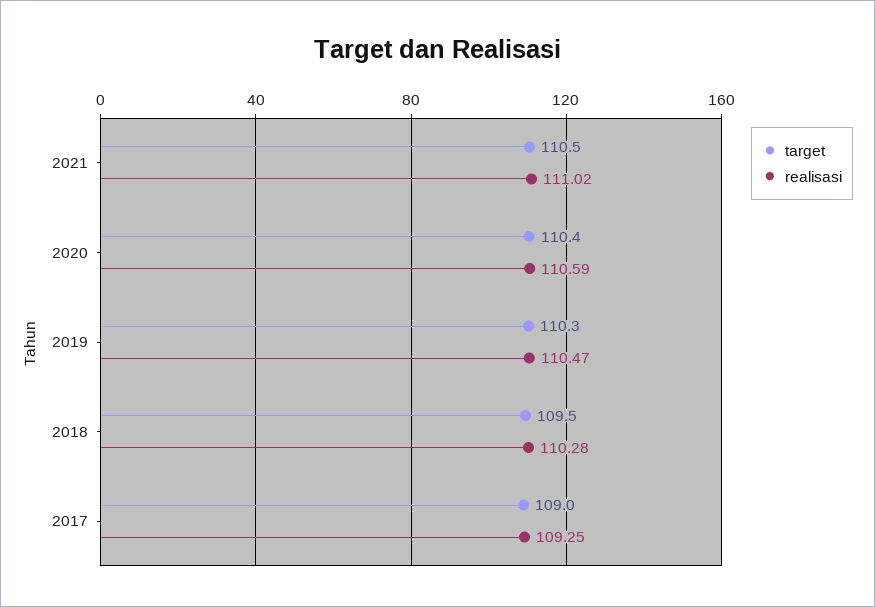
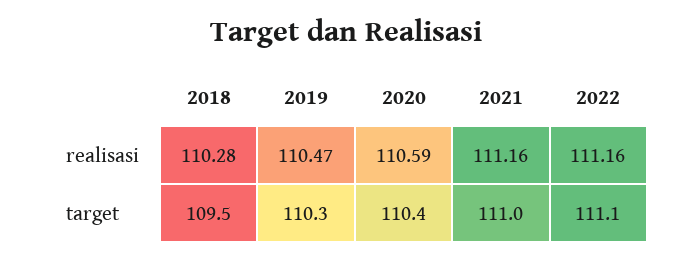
target, 2021: 110.5 -> 111
realisasi, 2021: 111.02 -> 111.16
target, 2017: 109 -> none
realisasi, 2017: 109.25 -> none
realisasi, 2022: none -> 111.16
target, 2022: none -> 111.1

